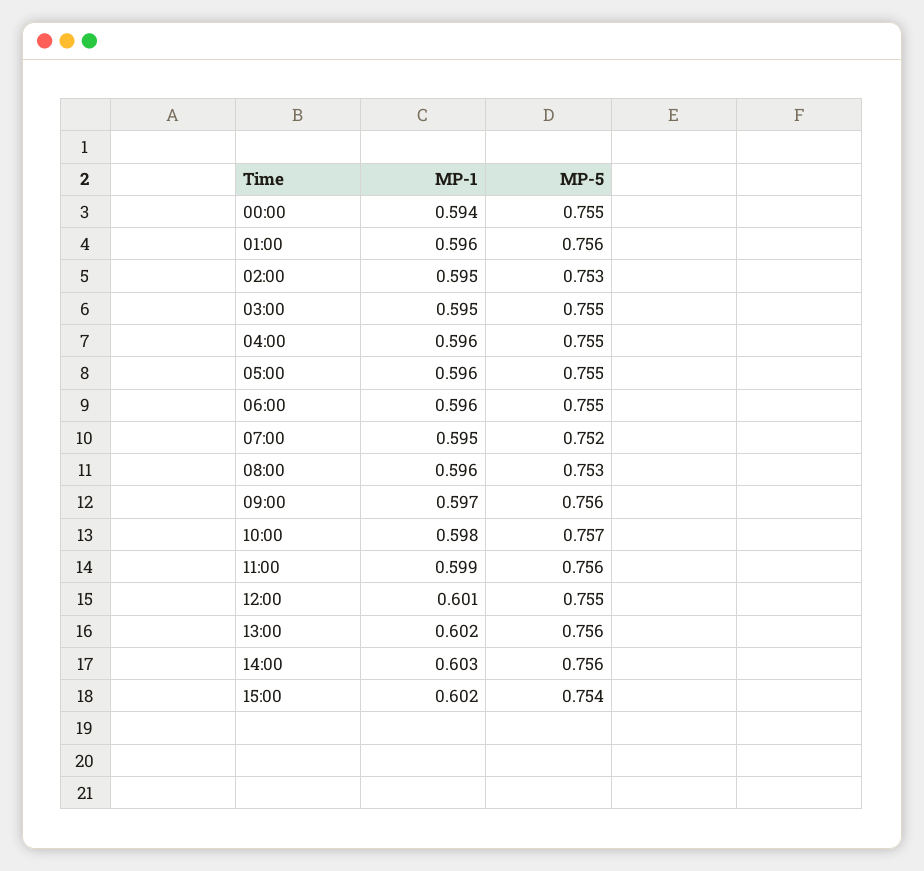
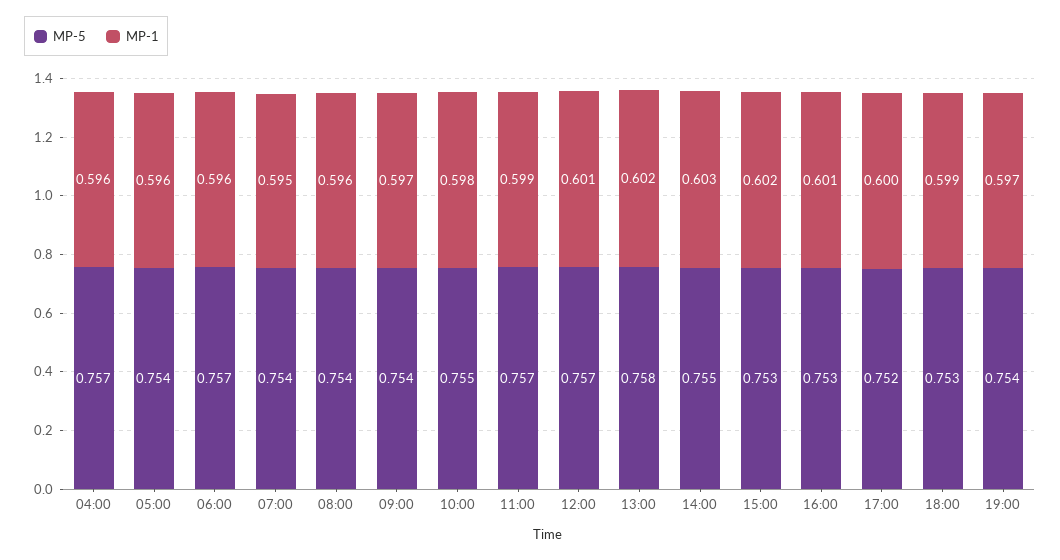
MP-1, 00:00: 0.594 -> none
MP-5, 00:00: 0.755 -> none
MP-1, 01:00: 0.596 -> none
MP-5, 01:00: 0.756 -> none
MP-1, 02:00: 0.595 -> none
MP-5, 02:00: 0.753 -> none
MP-1, 03:00: 0.595 -> none
MP-5, 03:00: 0.755 -> none
MP-5, 04:00: 0.755 -> 0.757
MP-5, 05:00: 0.755 -> 0.754
MP-5, 06:00: 0.755 -> 0.757
MP-5, 07:00: 0.752 -> 0.754
MP-5, 08:00: 0.753 -> 0.754
MP-5, 09:00: 0.756 -> 0.754
MP-5, 10:00: 0.757 -> 0.755
MP-5, 11:00: 0.756 -> 0.757
MP-5, 12:00: 0.755 -> 0.757
MP-5, 13:00: 0.756 -> 0.758
MP-5, 14:00: 0.756 -> 0.755
MP-5, 15:00: 0.754 -> 0.753
MP-5, 16:00: none -> 0.753
MP-1, 16:00: none -> 0.601
MP-5, 17:00: none -> 0.752
MP-1, 17:00: none -> 0.6
MP-5, 18:00: none -> 0.753
MP-1, 18:00: none -> 0.599
MP-5, 19:00: none -> 0.754
MP-1, 19:00: none -> 0.597

